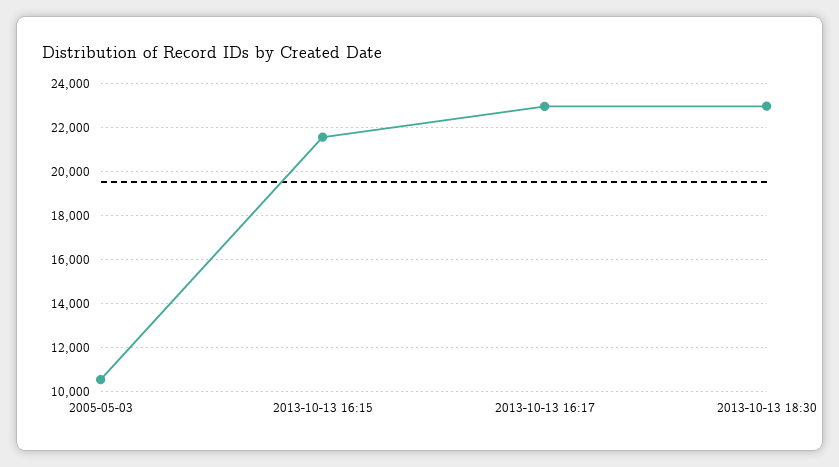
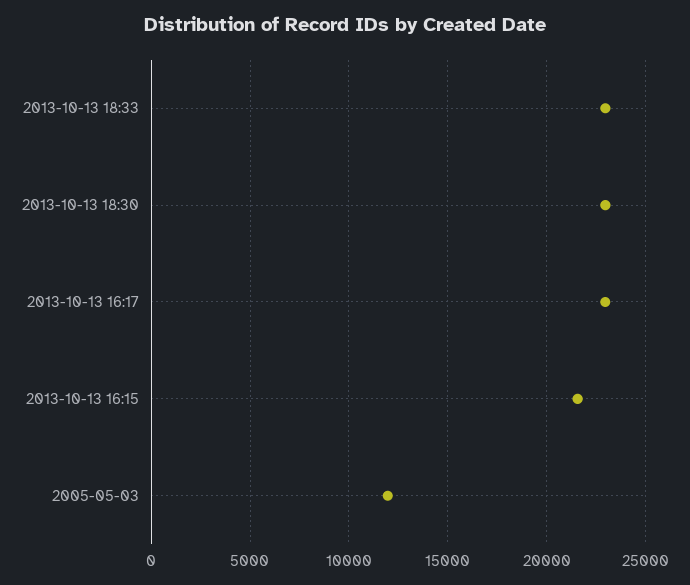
2005-05-03: 10500 -> 12000
2013-10-13 18:33: none -> 23000

